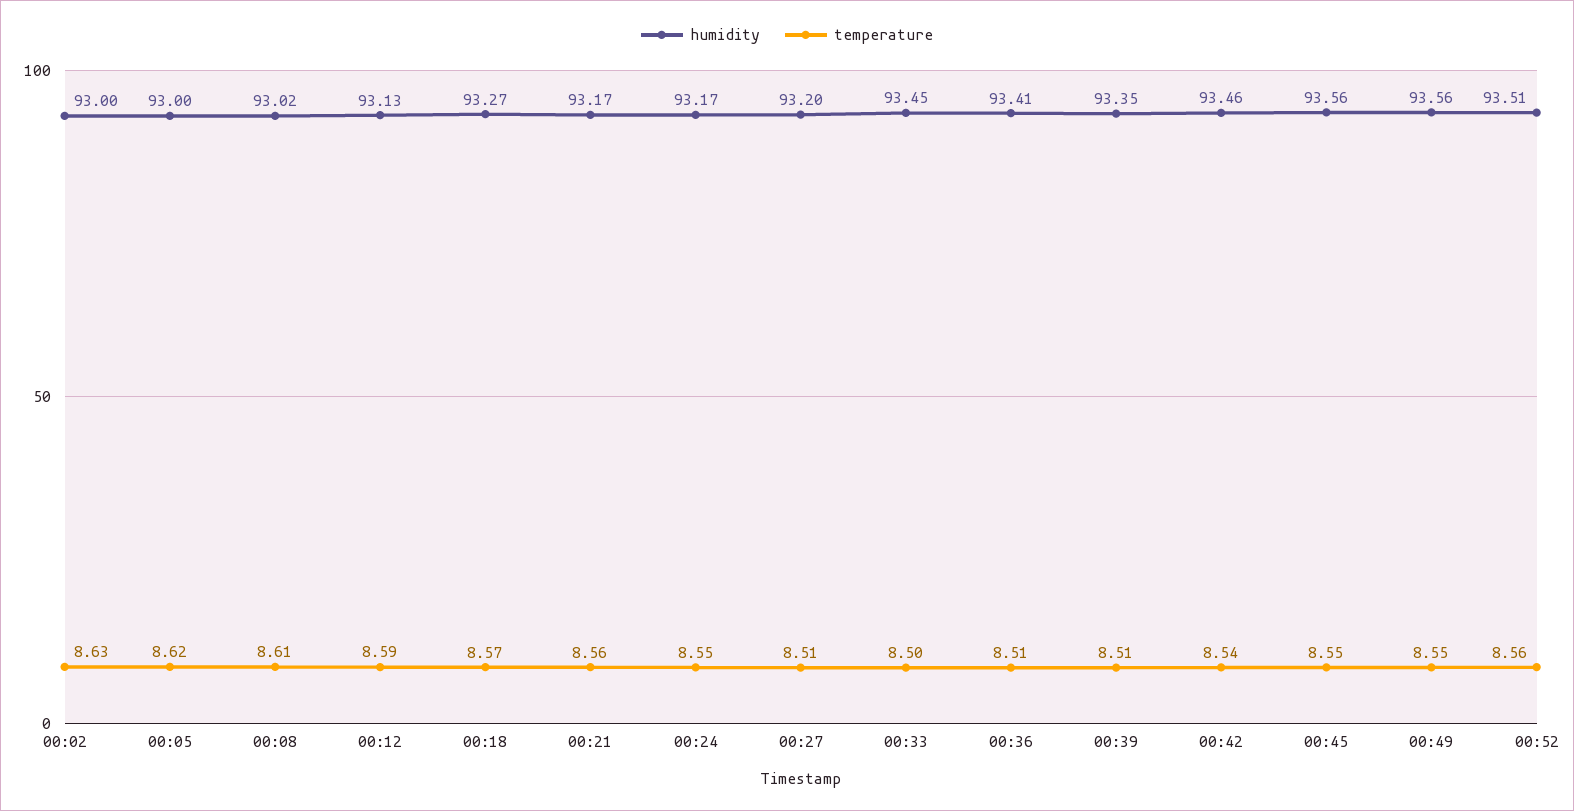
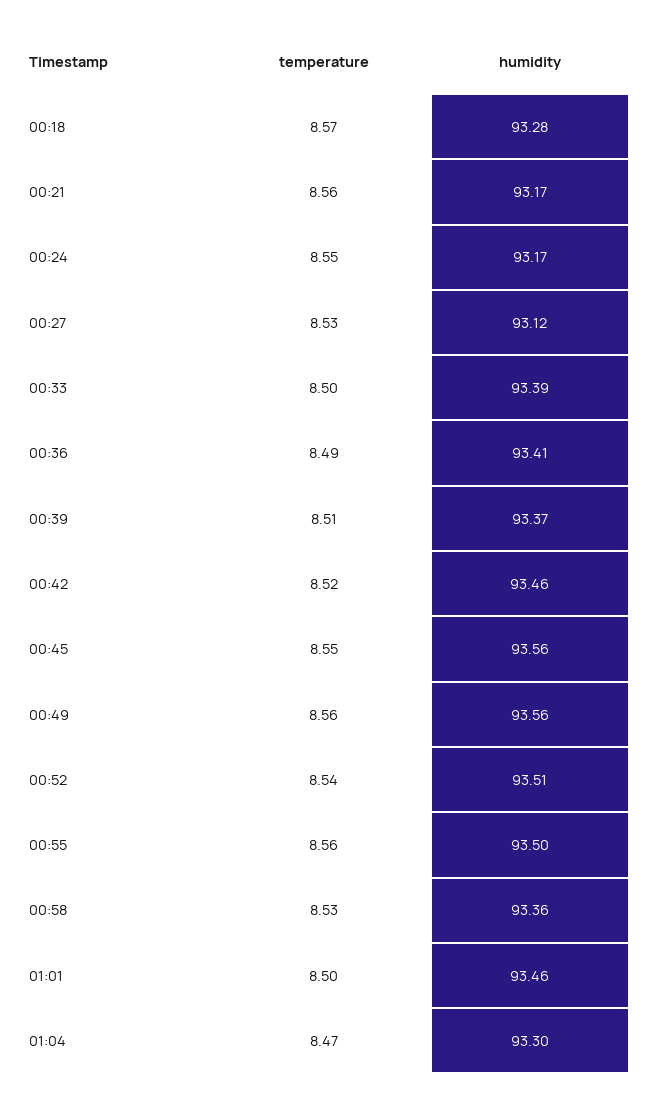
humidity, 00:02: 93 -> none
temperature, 00:02: 8.63 -> none
humidity, 00:05: 93 -> none
temperature, 00:05: 8.62 -> none
humidity, 00:08: 93.02 -> none
temperature, 00:08: 8.61 -> none
humidity, 00:12: 93.13 -> none
temperature, 00:12: 8.59 -> none
humidity, 00:18: 93.27 -> 93.28
humidity, 00:27: 93.2 -> 93.12
temperature, 00:27: 8.51 -> 8.53
humidity, 00:33: 93.45 -> 93.39
temperature, 00:36: 8.51 -> 8.49
humidity, 00:39: 93.35 -> 93.37
temperature, 00:42: 8.54 -> 8.52
temperature, 00:49: 8.55 -> 8.56
temperature, 00:52: 8.56 -> 8.54
temperature, 00:55: none -> 8.56
humidity, 00:55: none -> 93.5
temperature, 00:58: none -> 8.53
humidity, 00:58: none -> 93.36
temperature, 01:01: none -> 8.5
humidity, 01:01: none -> 93.46
temperature, 01:04: none -> 8.47
humidity, 01:04: none -> 93.3

